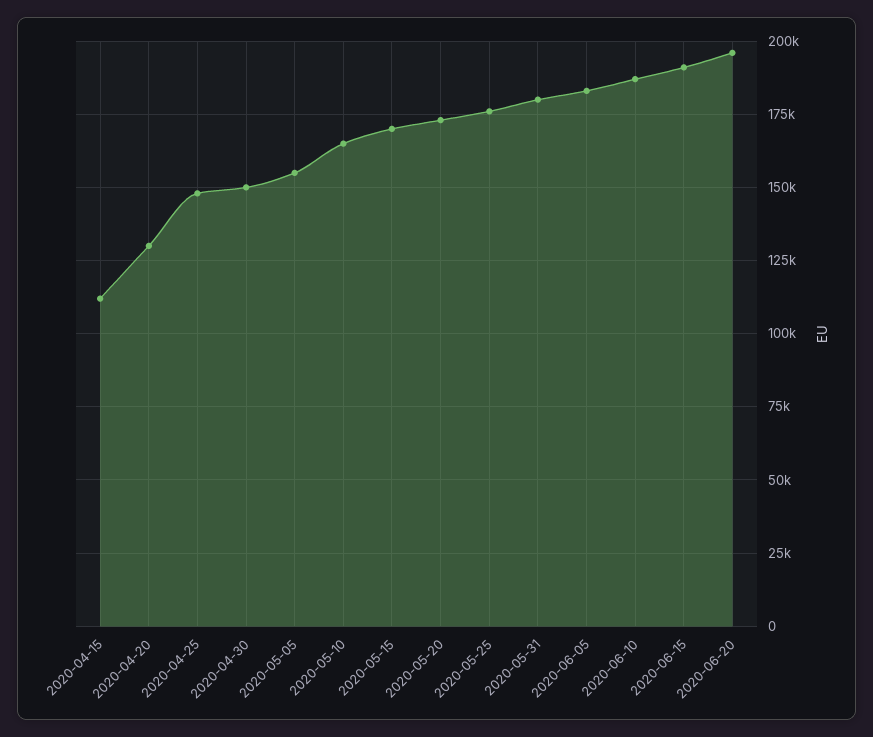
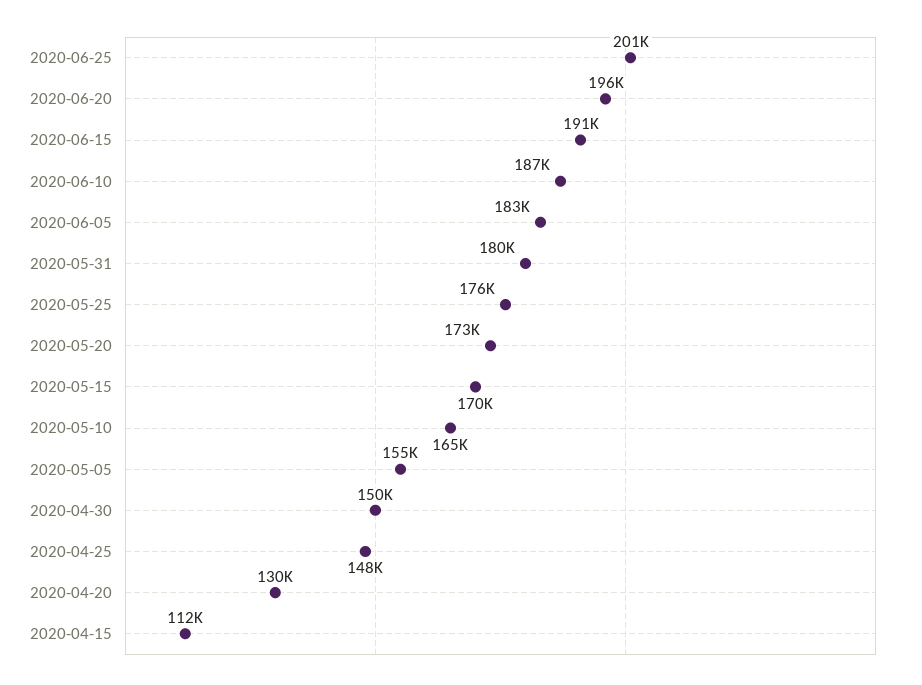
2020-06-25: none -> 201000

